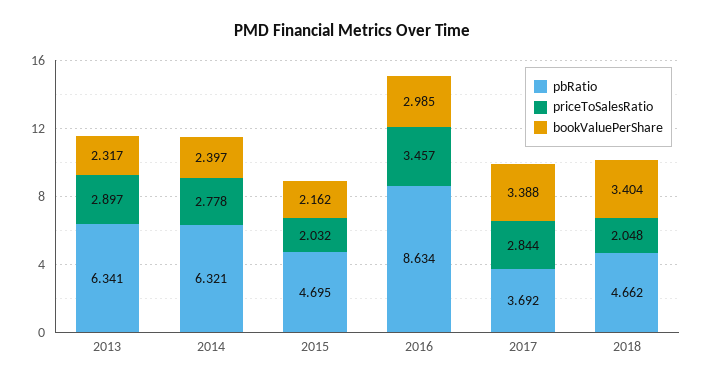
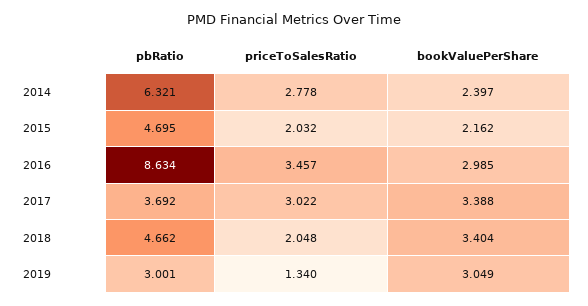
pbRatio, 2013: 6.341 -> none
priceToSalesRatio, 2013: 2.897 -> none
bookValuePerShare, 2013: 2.317 -> none
priceToSalesRatio, 2017: 2.844 -> 3.022
pbRatio, 2019: none -> 3.001
priceToSalesRatio, 2019: none -> 1.34
bookValuePerShare, 2019: none -> 3.049

